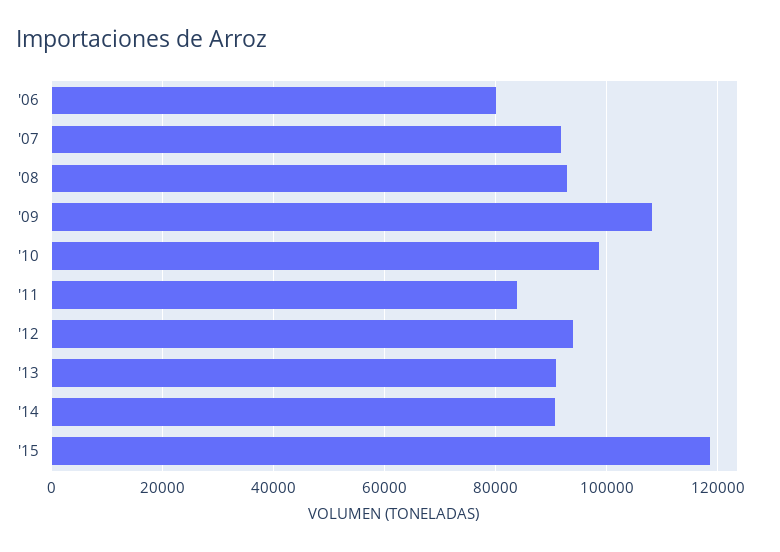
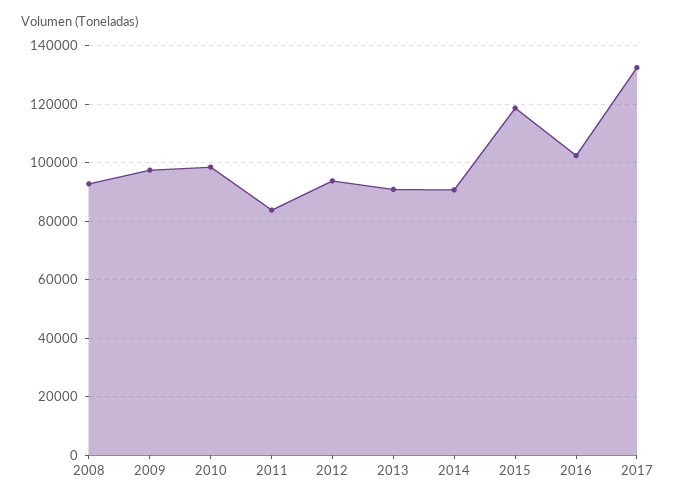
'06: 80000 -> none
'07: 92000 -> none
'09: 108000 -> 97500
2016: none -> 102500
2017: none -> 132500

